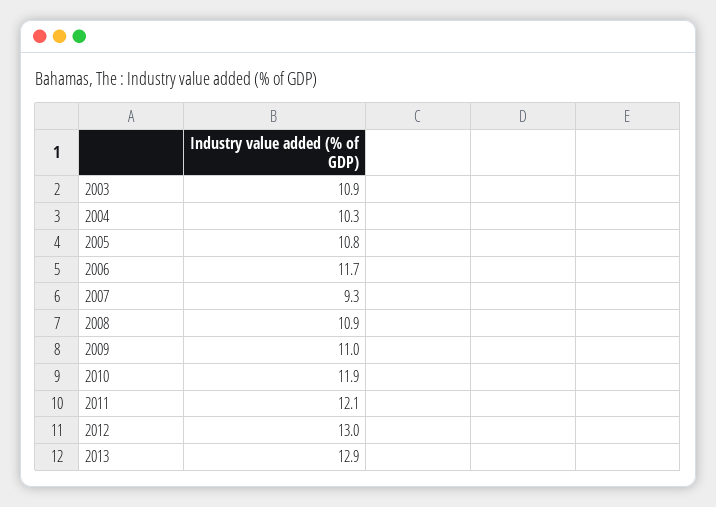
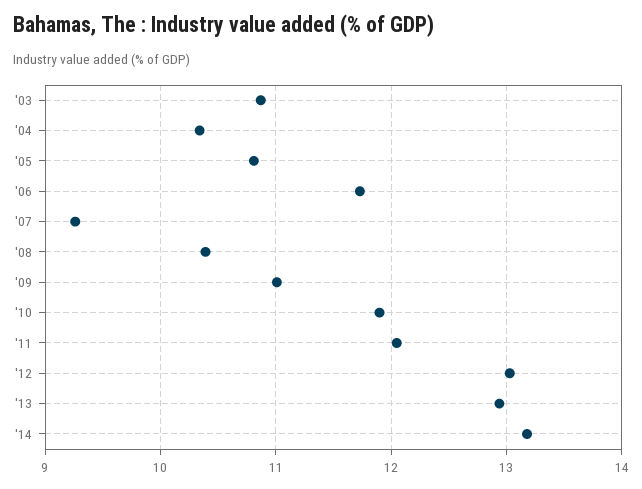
2008: 10.9 -> 10.4
'14: none -> 13.2

